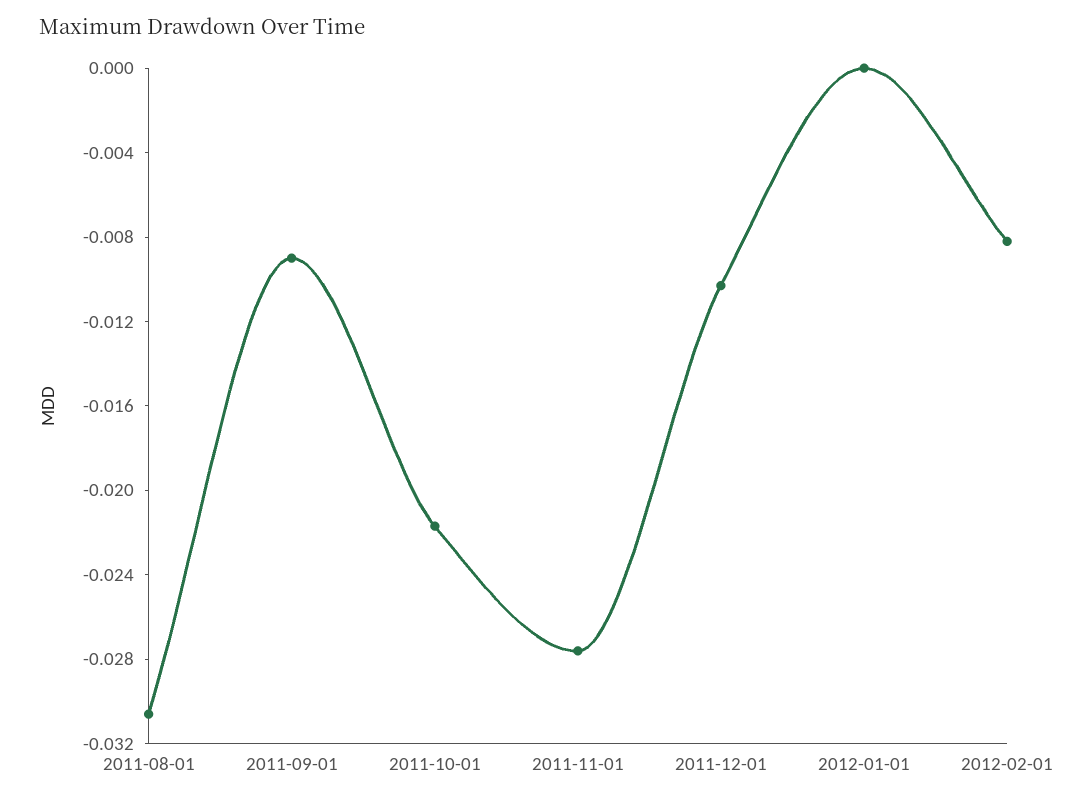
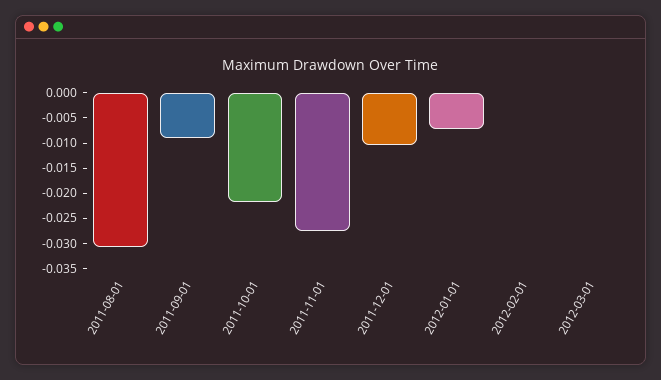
2012-01-01: 0 -> -0.0075
2012-02-01: -0.008 -> 0
2012-03-01: none -> 0

